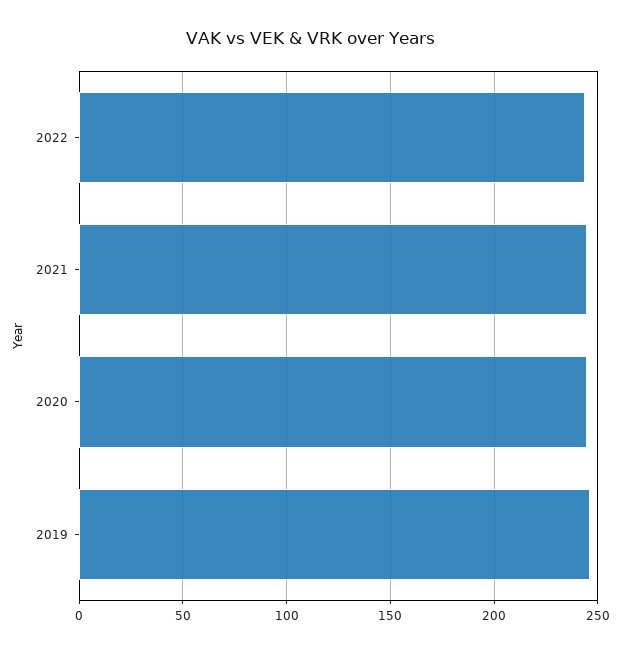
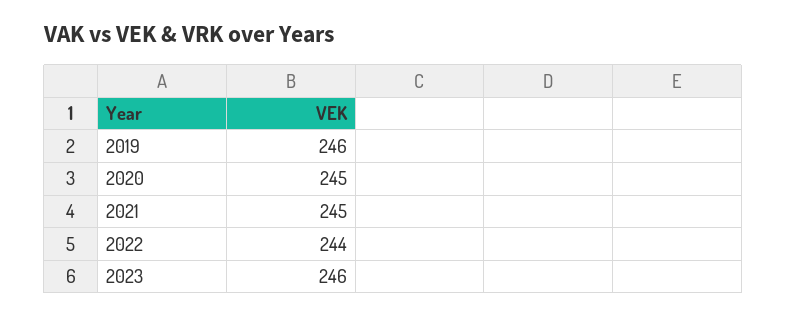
2023: none -> 246

